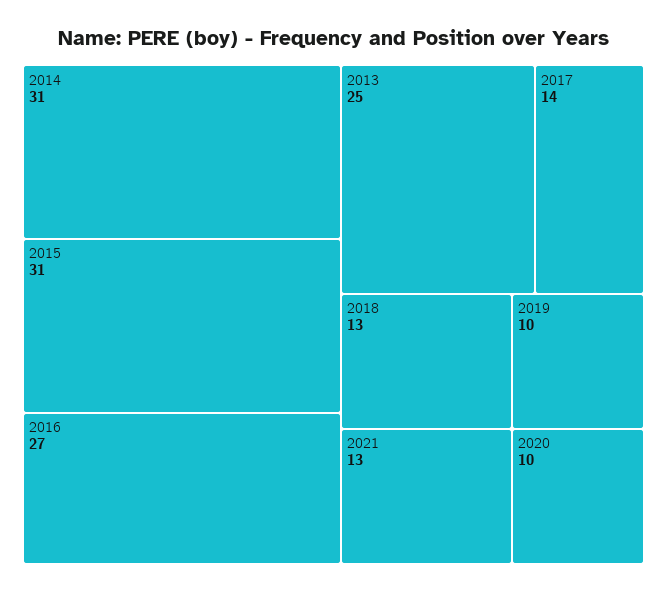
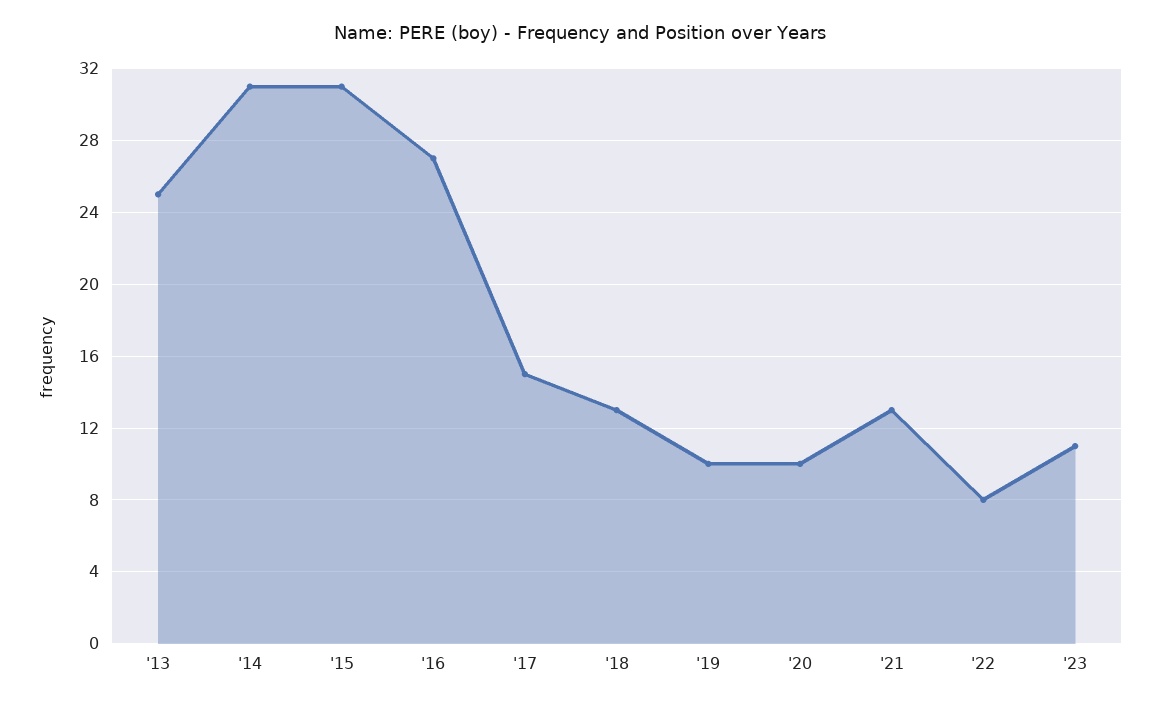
2017: 14 -> 15
'22: none -> 8
'23: none -> 11

